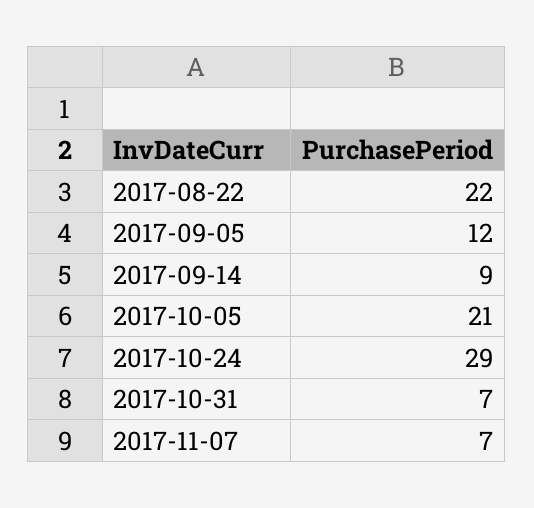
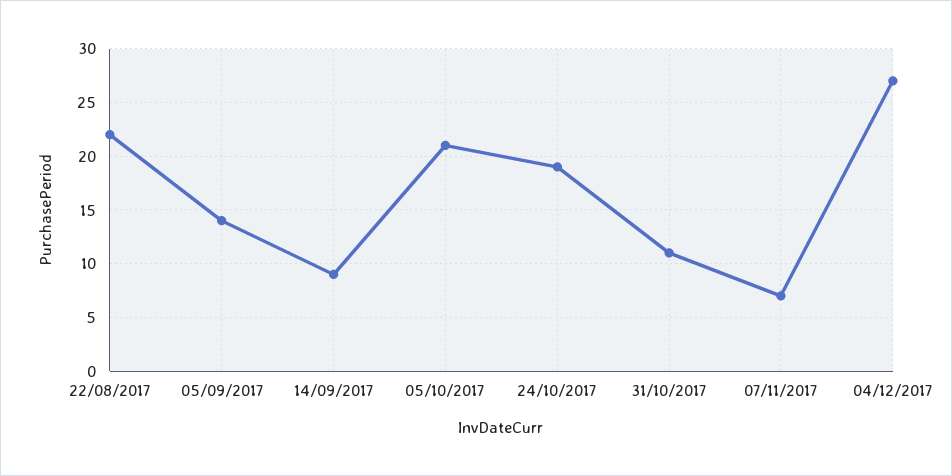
2017-09-05: 12 -> 14
2017-10-24: 29 -> 19
2017-10-31: 7 -> 11
04/12/2017: none -> 27

